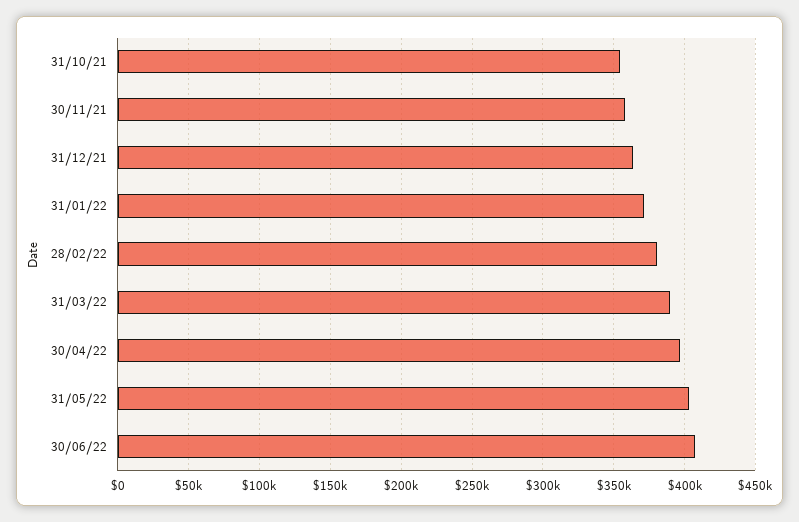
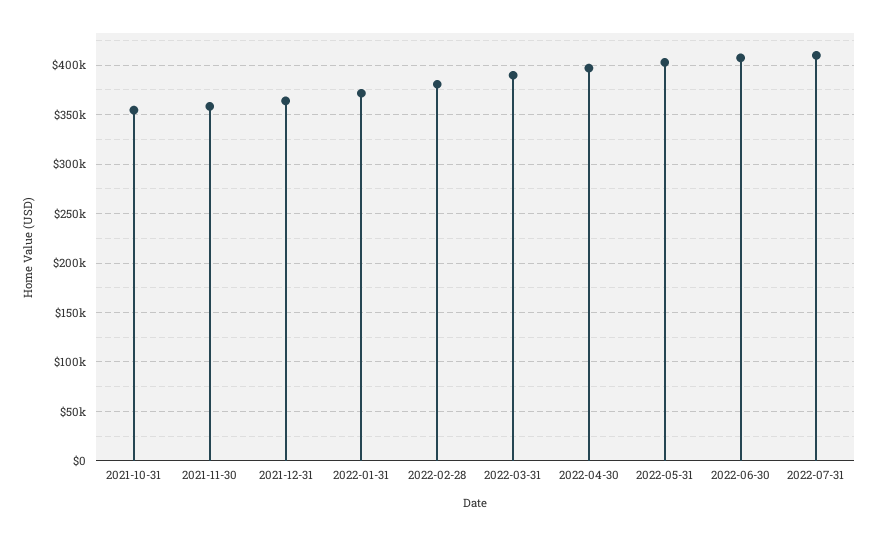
2022-07-31: none -> 410000

